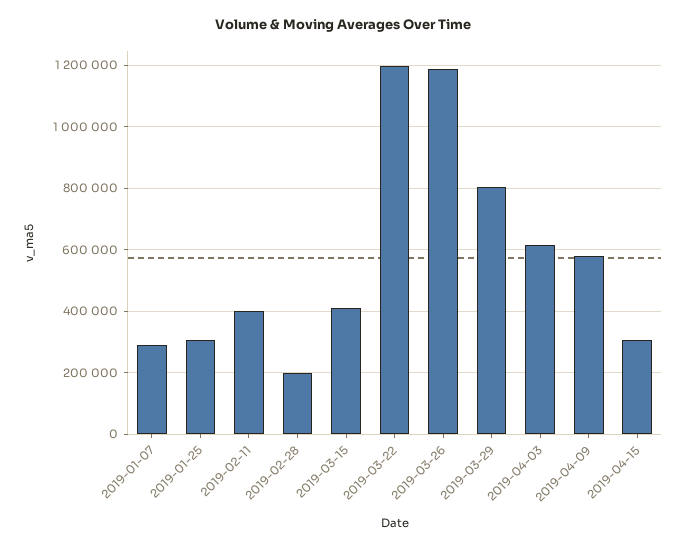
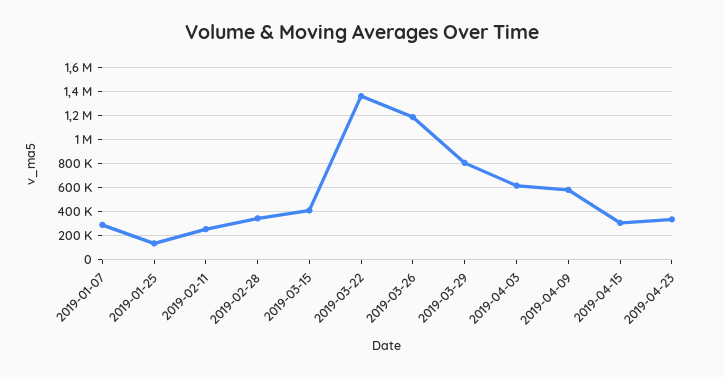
2019-01-25: 300000 -> 150000
2019-02-11: 400000 -> 250000
2019-02-28: 200000 -> 350000
2019-03-22: 1200000 -> 1350000
2019-04-23: none -> 350000

